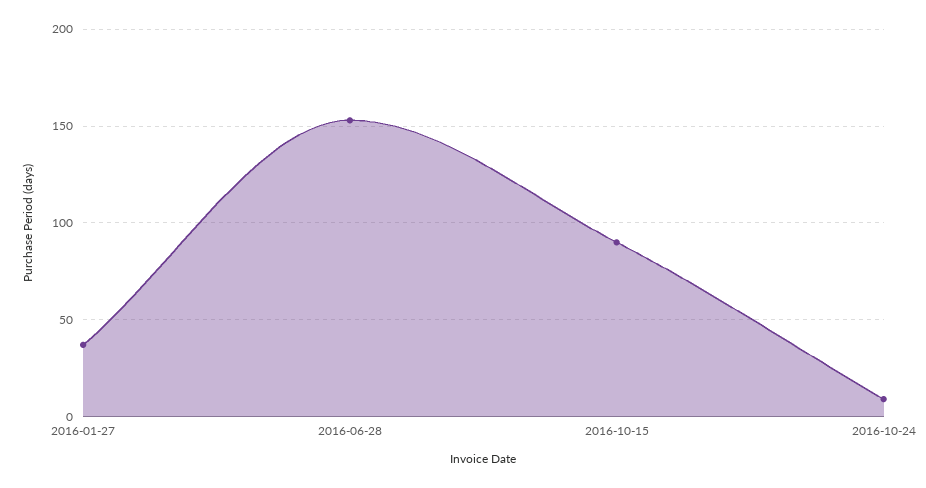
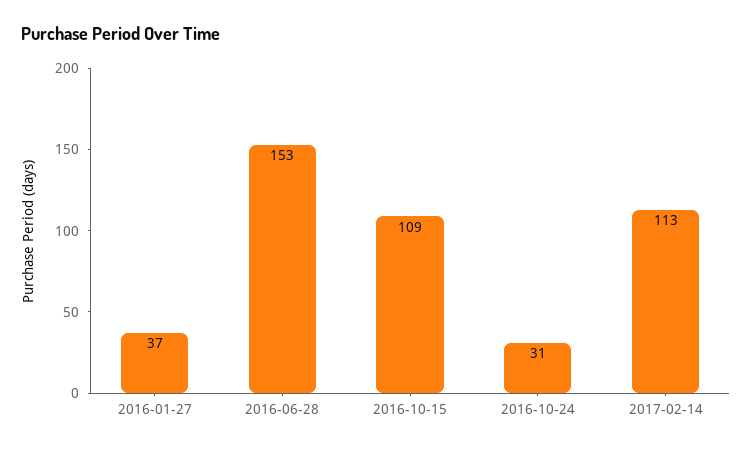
2016-10-15: 90 -> 109
2016-10-24: 10 -> 31
2017-02-14: none -> 113

